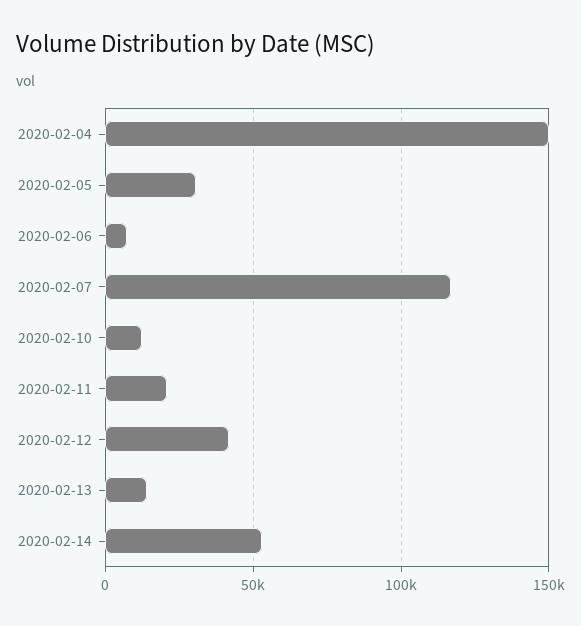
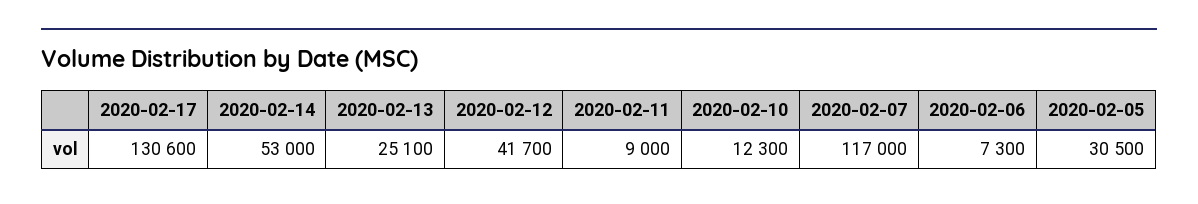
2020-02-04: 150000 -> none
2020-02-11: 20000 -> 9000
2020-02-13: 15000 -> 25100
2020-02-17: none -> 130600

